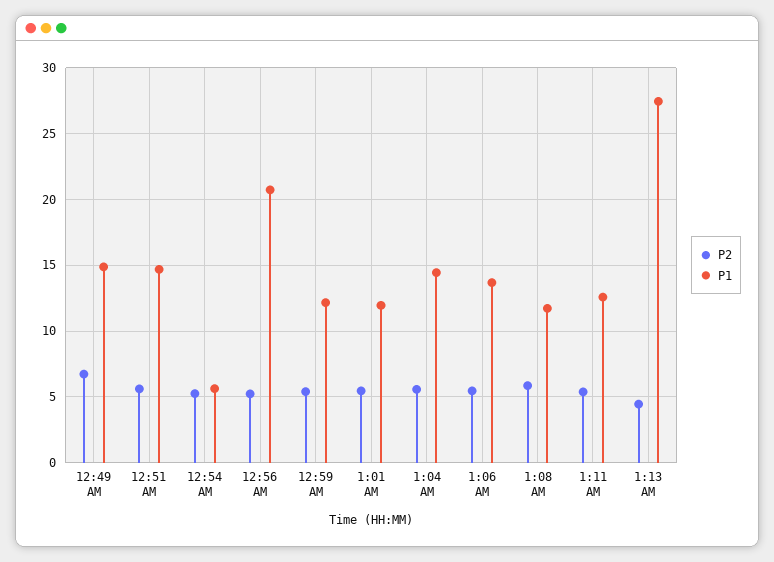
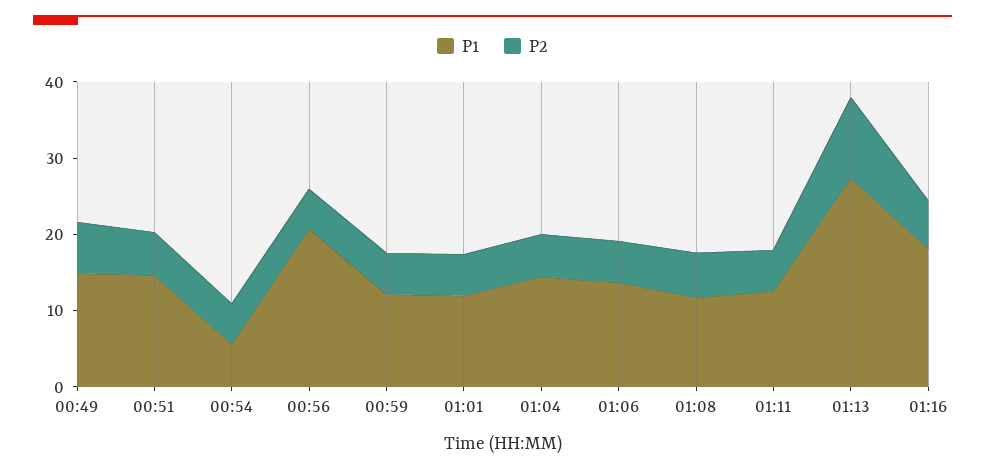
P2, 1:13 AM: 4.5 -> 10
P1, 01:16: none -> 18
P2, 01:16: none -> 6

